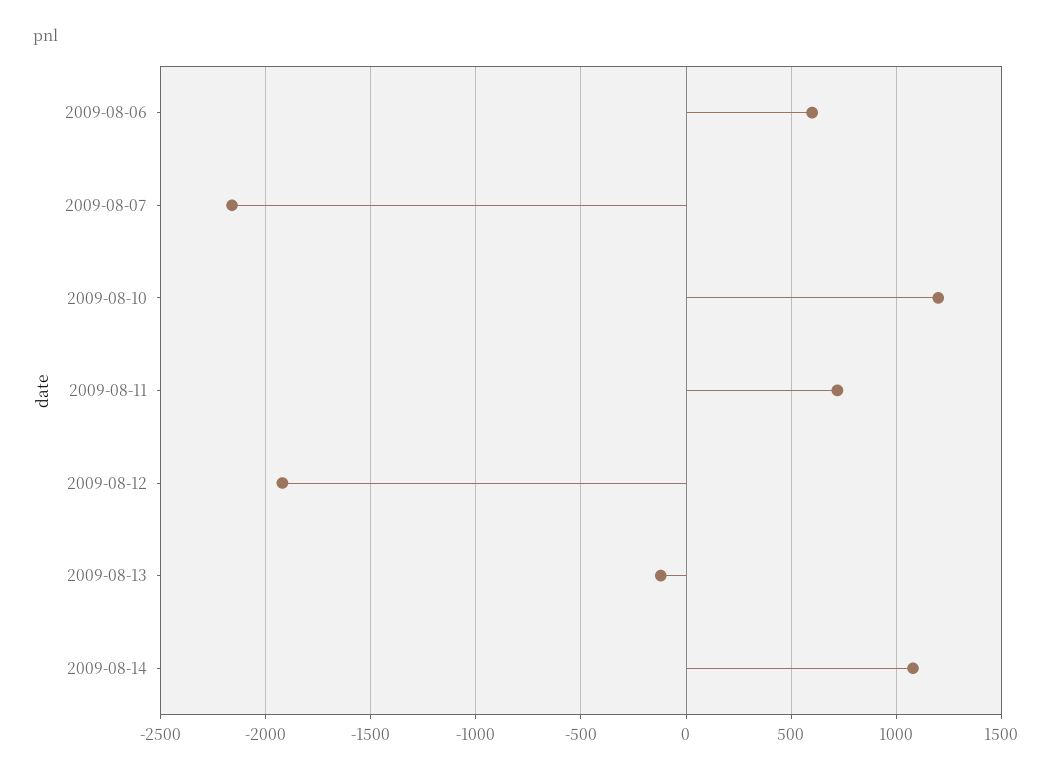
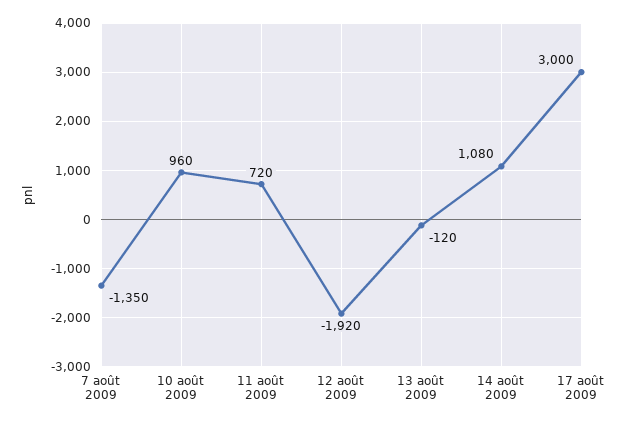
2009-08-06: 600 -> none
2009-08-07: -2150 -> -1350
2009-08-10: 1200 -> 960
17 août 2009: none -> 3000

